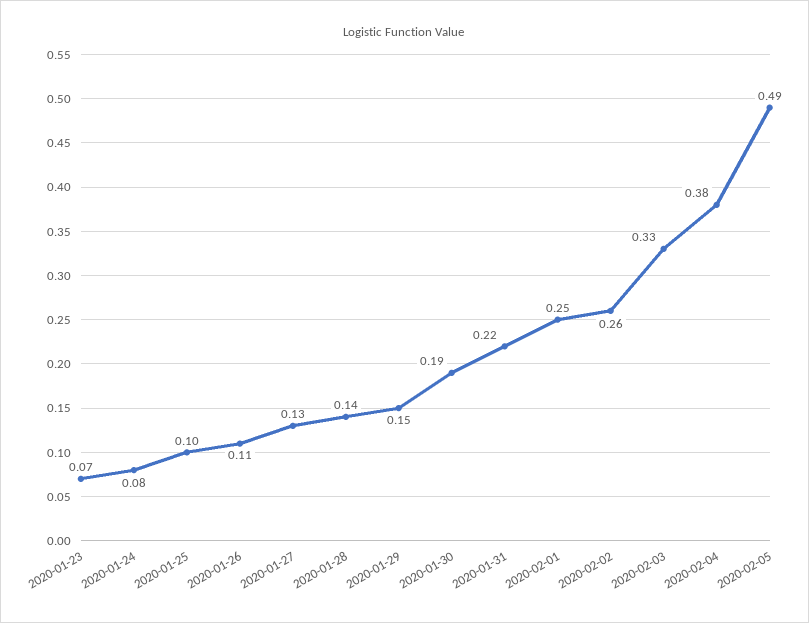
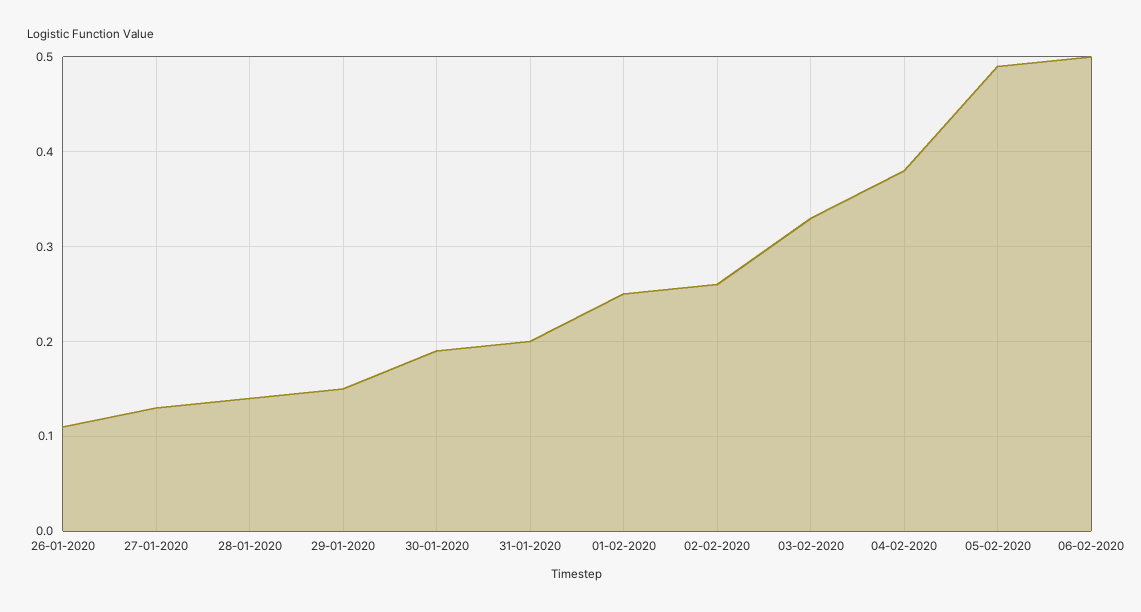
2020-01-23: 0.07 -> none
2020-01-24: 0.08 -> none
2020-01-25: 0.1 -> none
2020-01-31: 0.22 -> 0.2
06-02-2020: none -> 0.5

